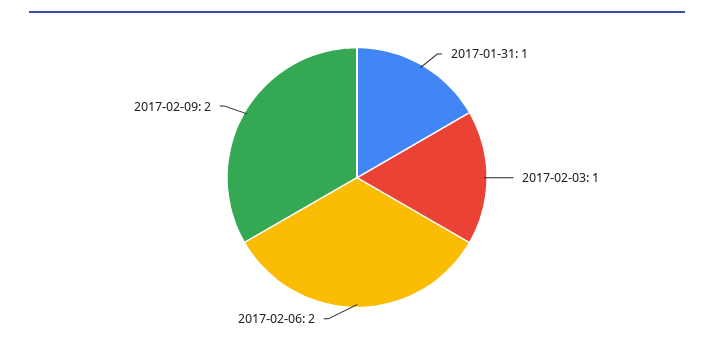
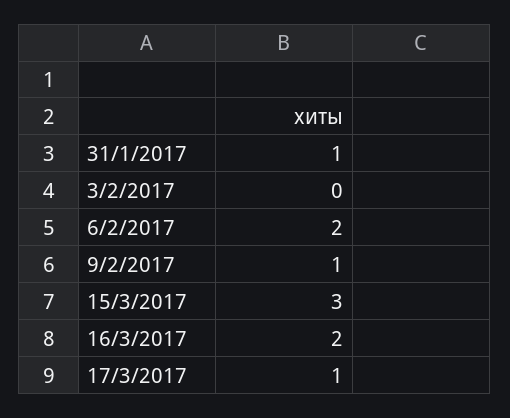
2017-02-03: 1 -> 0
2017-02-09: 2 -> 1
15/3/2017: none -> 3
16/3/2017: none -> 2
17/3/2017: none -> 1

